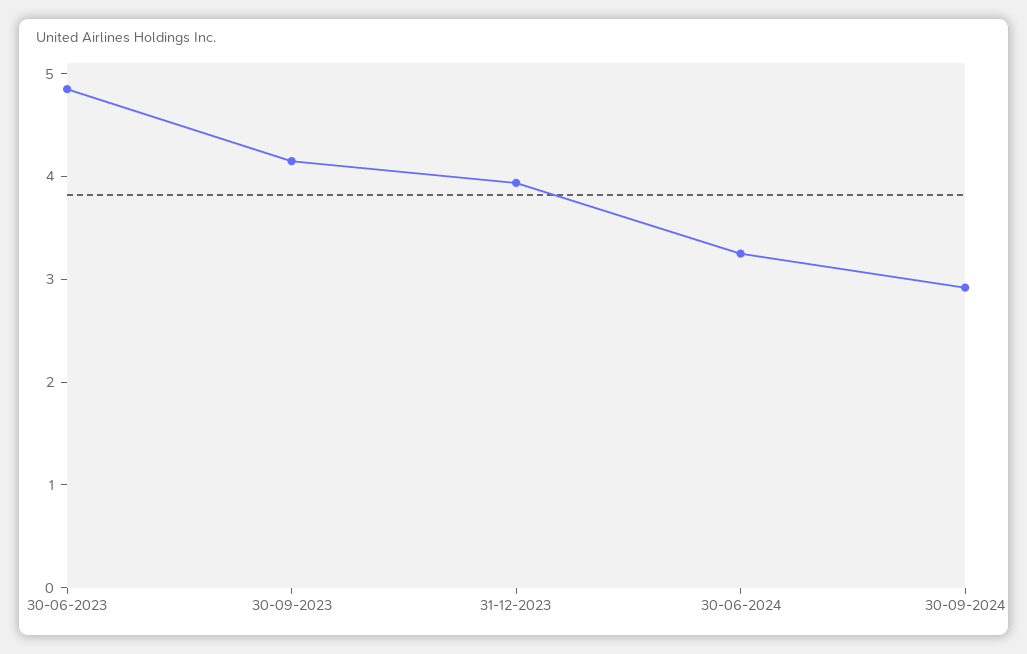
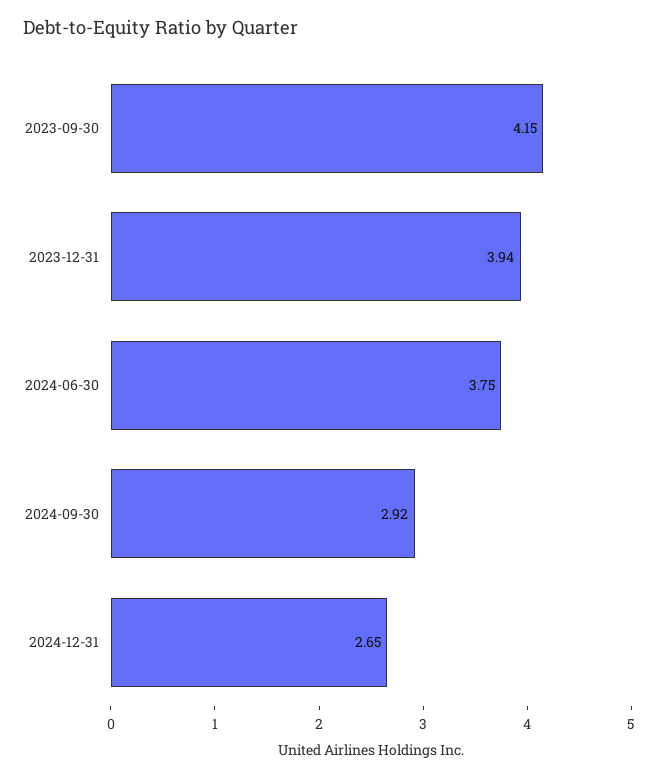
30-06-2023: 4.8 -> none
30-06-2024: 3.2 -> 3.75
2024-12-31: none -> 2.65

